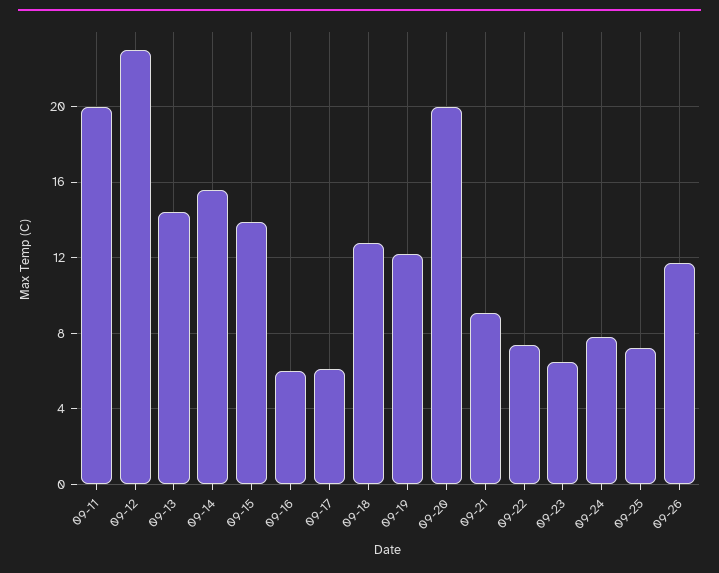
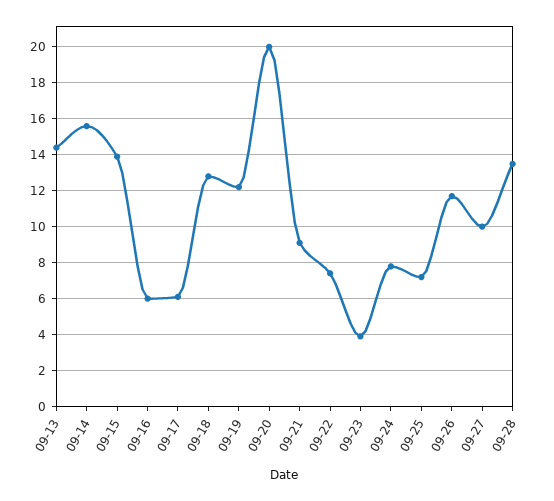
09-11: 20 -> none
09-12: 23 -> none
09-23: 6.5 -> 4
09-27: none -> 10
09-28: none -> 13.5

